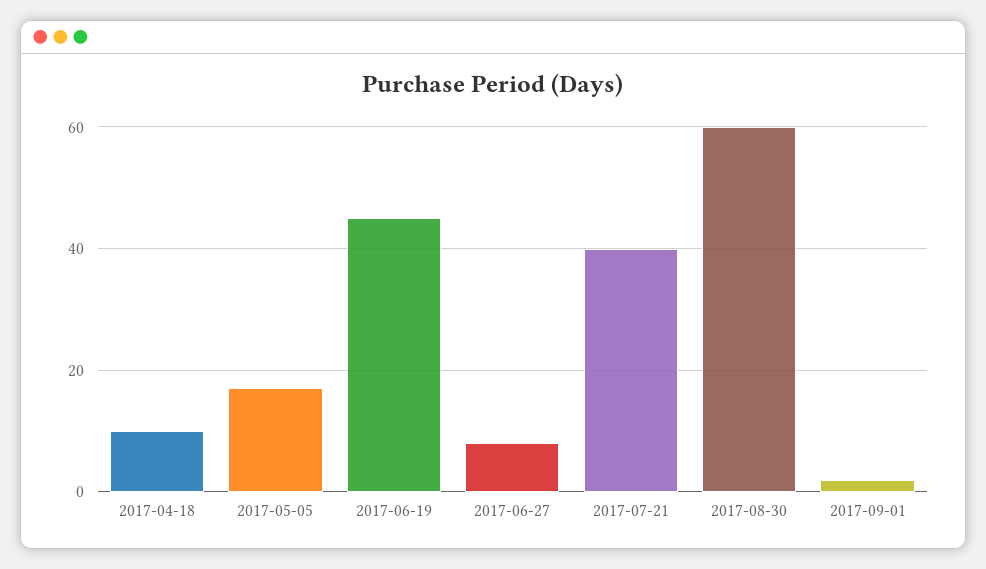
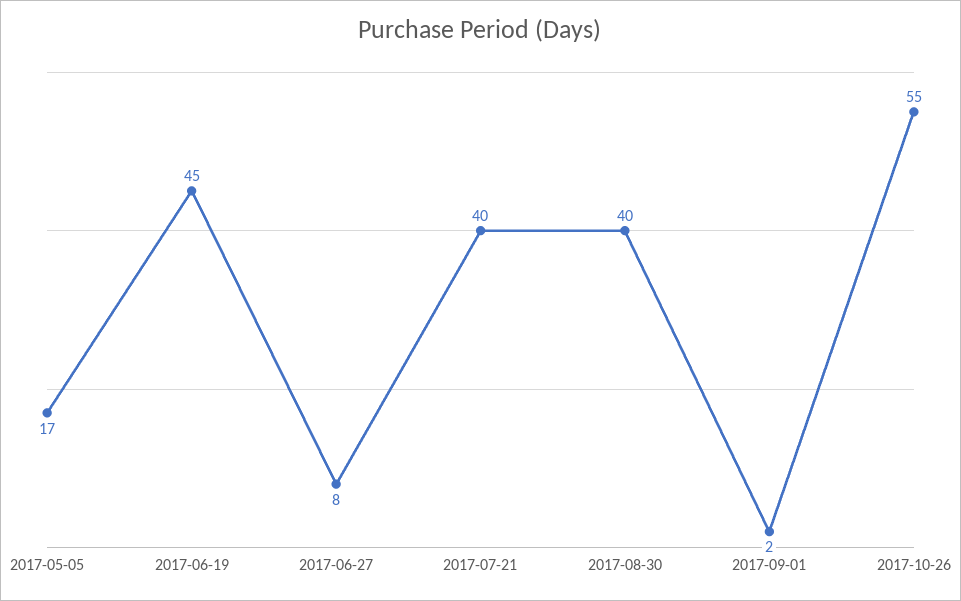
2017-04-18: 10 -> none
2017-08-30: 60 -> 40
2017-10-26: none -> 55

